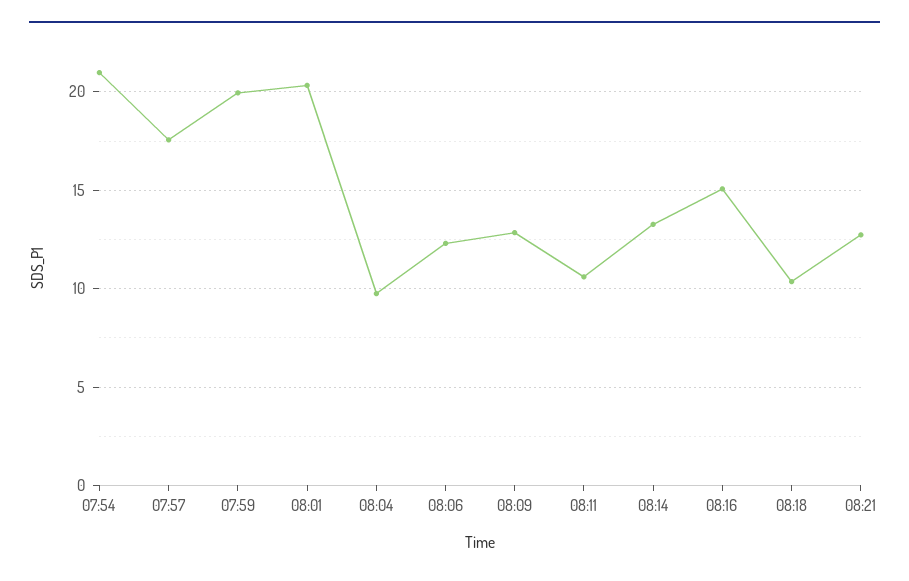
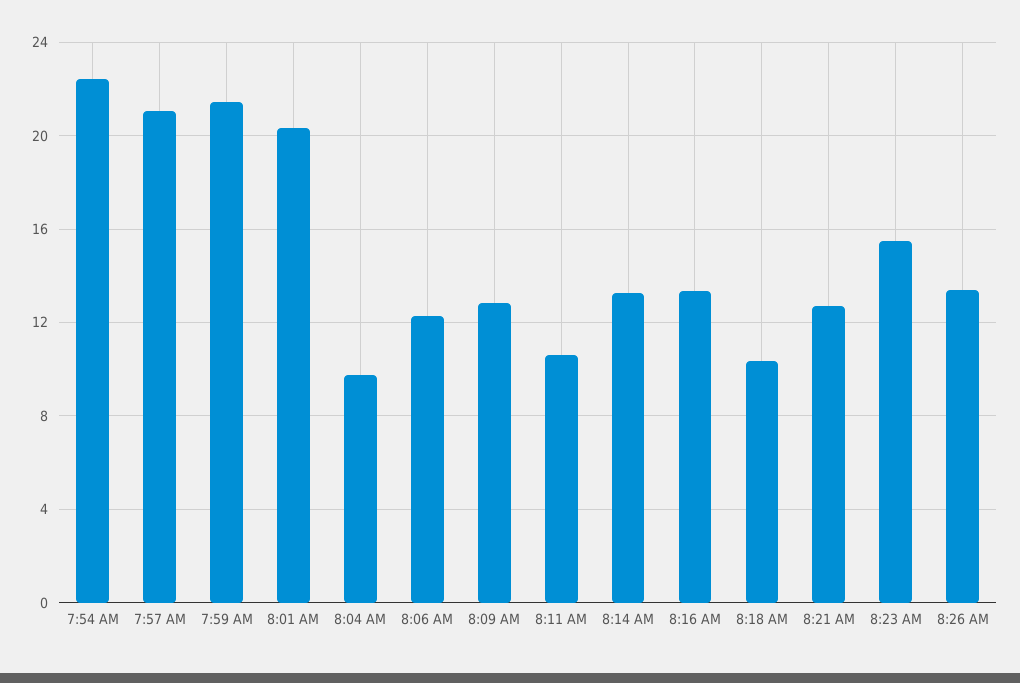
07:54: 21 -> 22.5
07:57: 17.5 -> 21
07:59: 20 -> 21.5
08:16: 15 -> 13.5
8:23 AM: none -> 15.5
8:26 AM: none -> 13.5

